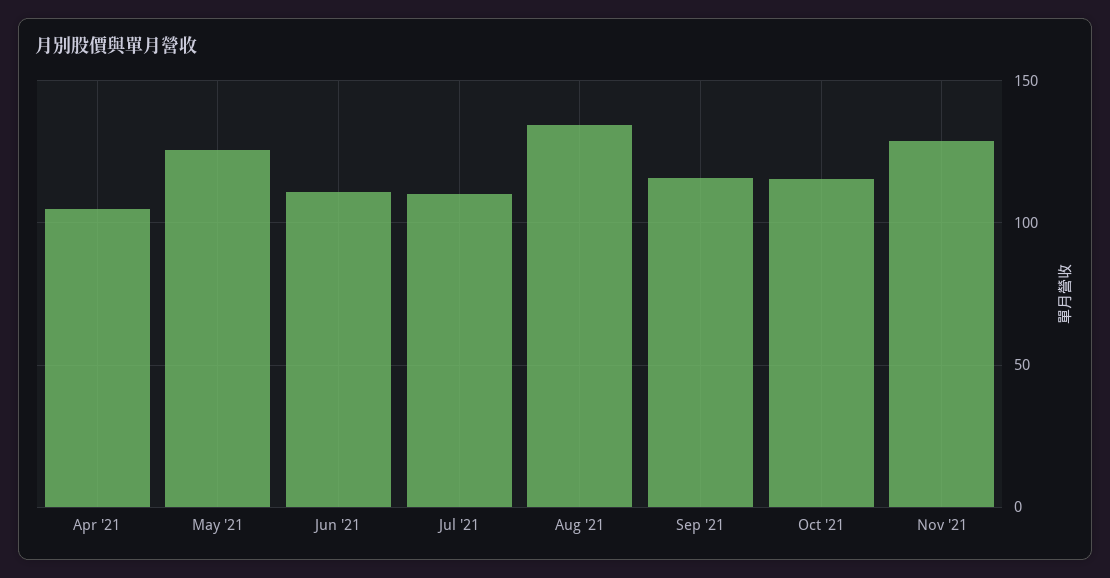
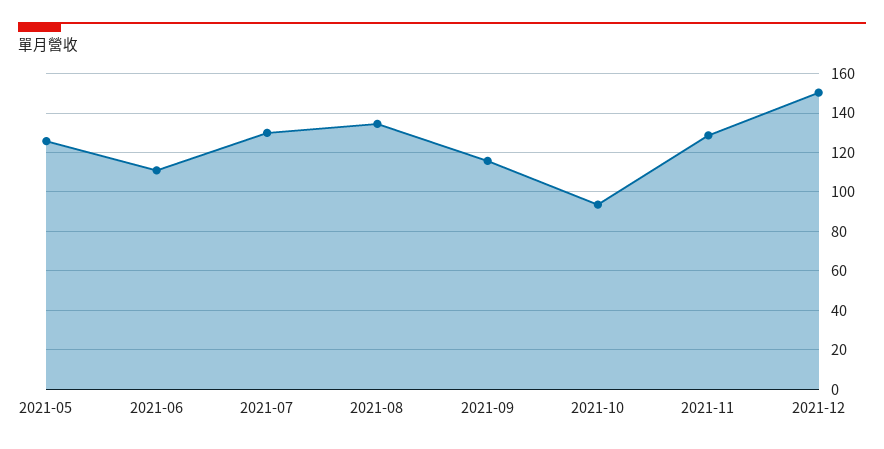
Apr '21: 105 -> none
Jul '21: 110 -> 130
Oct '21: 115 -> 95
2021-12: none -> 150

